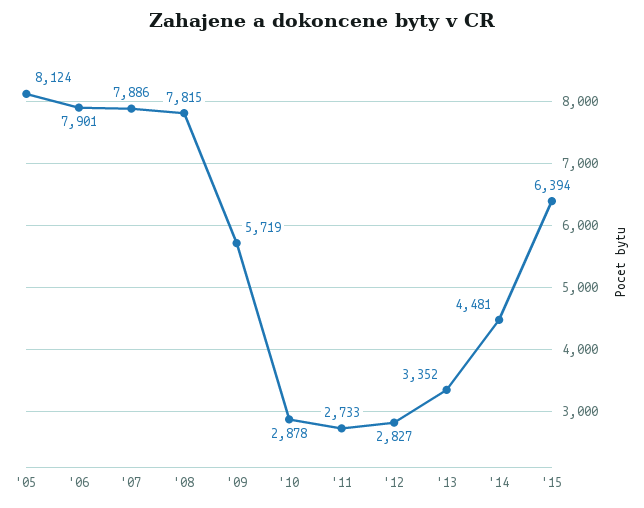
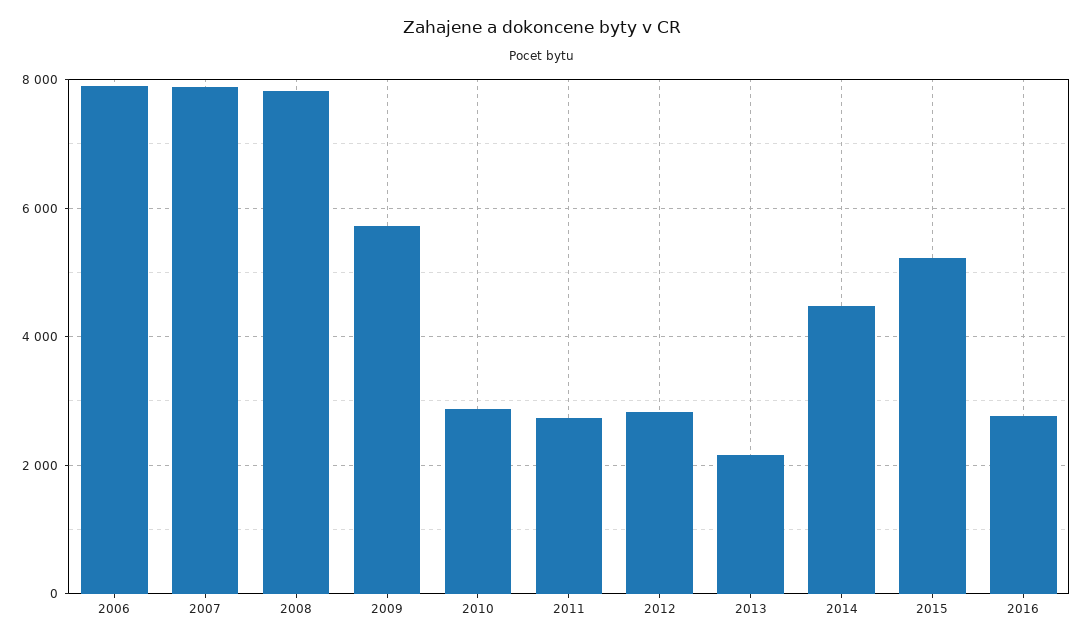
'05: 8124 -> none
'13: 3352 -> 2200
'15: 6394 -> 5200
2016: none -> 2800

